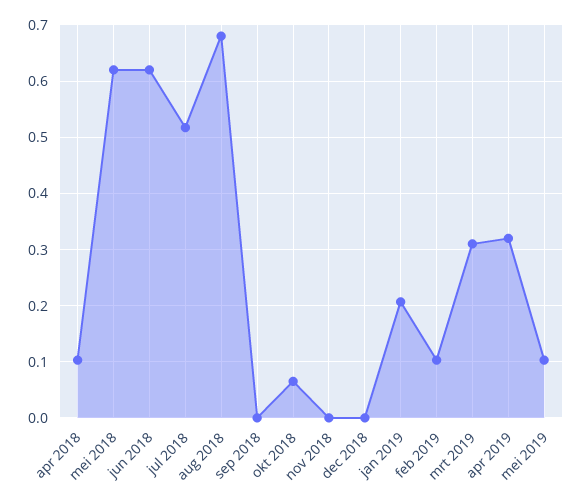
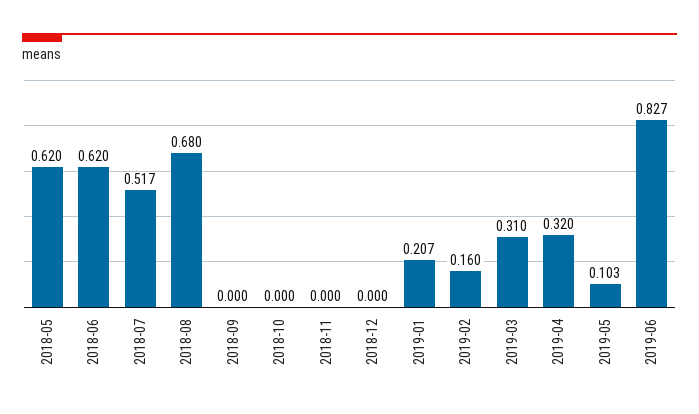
apr 2018: 0.1 -> none
okt 2018: 0.06 -> 0
feb 2019: 0.1 -> 0.16
2019-06: none -> 0.827

